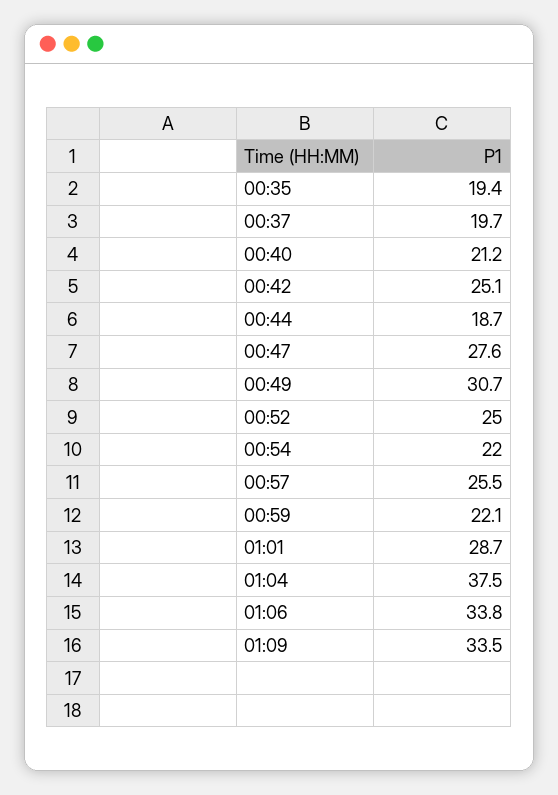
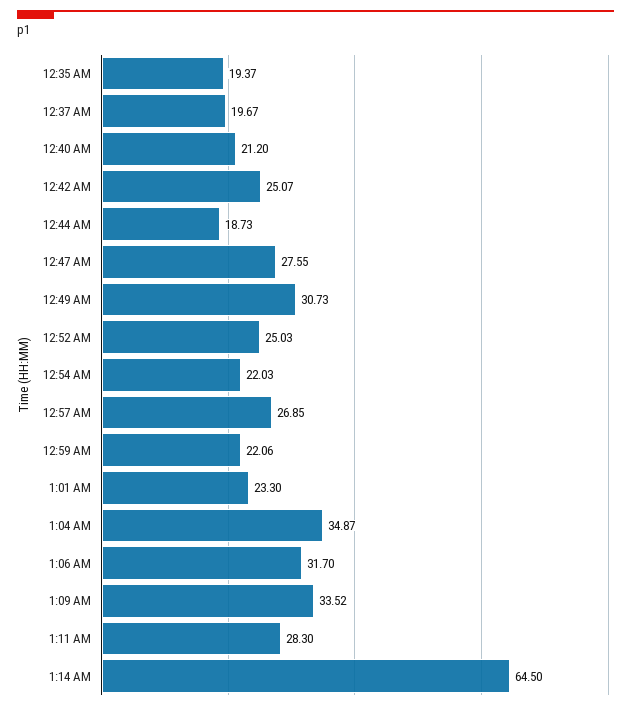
00:57: 25.5 -> 26.85
01:01: 28.7 -> 23.3
01:04: 37.5 -> 34.87
01:06: 33.8 -> 31.7
1:11 AM: none -> 28.3
1:14 AM: none -> 64.5

